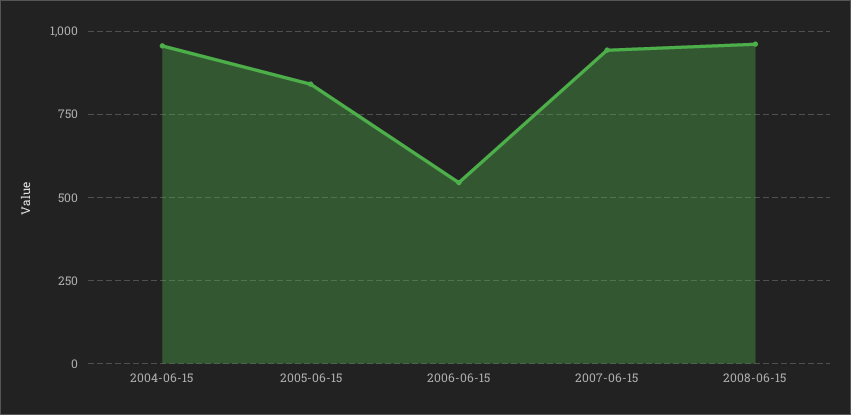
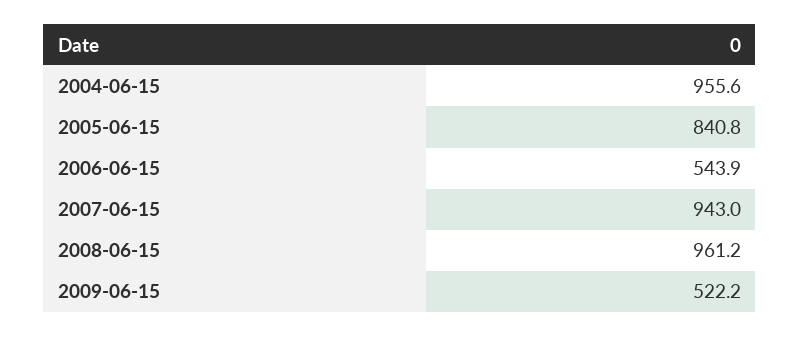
2009-06-15: none -> 522.2

